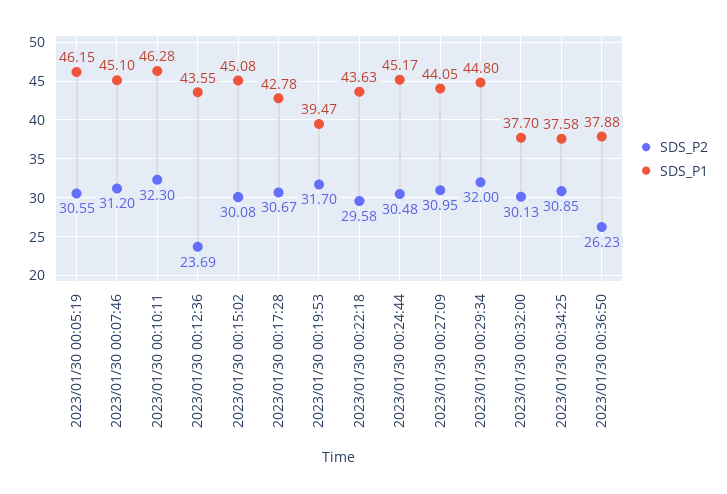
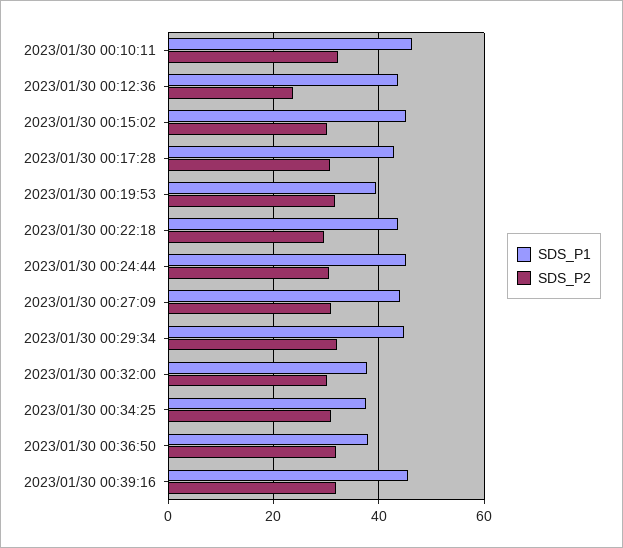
SDS_P2, 2023/01/30 00:05:19: 30.55 -> none
SDS_P1, 2023/01/30 00:05:19: 46.15 -> none
SDS_P2, 2023/01/30 00:07:46: 31.2 -> none
SDS_P1, 2023/01/30 00:07:46: 45.1 -> none
SDS_P2, 2023/01/30 00:36:50: 26.23 -> 32
SDS_P1, 2023/01/30 00:39:16: none -> 46
SDS_P2, 2023/01/30 00:39:16: none -> 32

